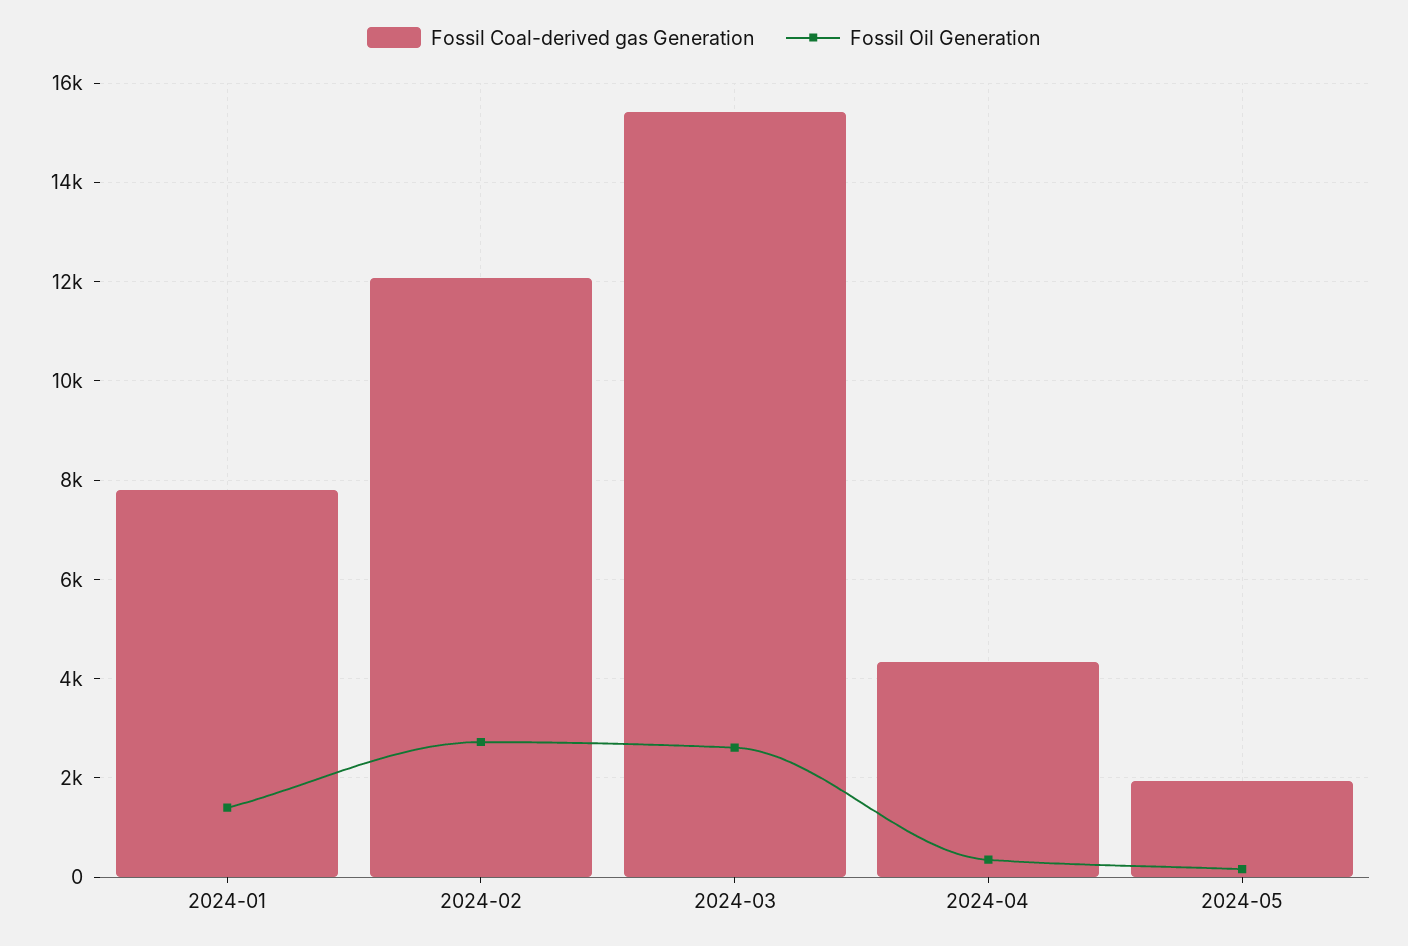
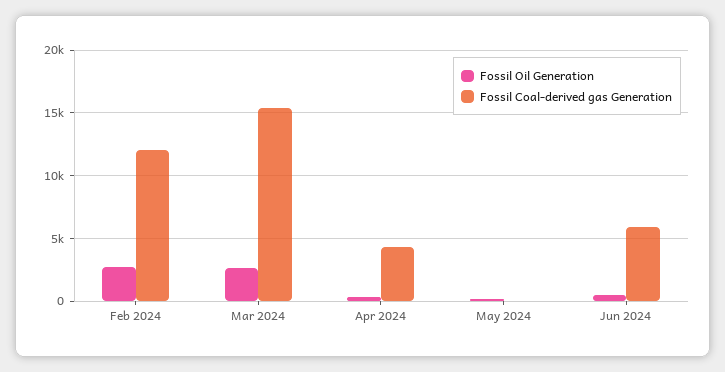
Fossil Coal-derived gas Generation, 2024-01: 7800 -> none
Fossil Oil Generation, 2024-01: 1400 -> none
Fossil Coal-derived gas Generation, 2024-05: 2000 -> 0
Fossil Oil Generation, Jun 2024: none -> 500
Fossil Coal-derived gas Generation, Jun 2024: none -> 6000

